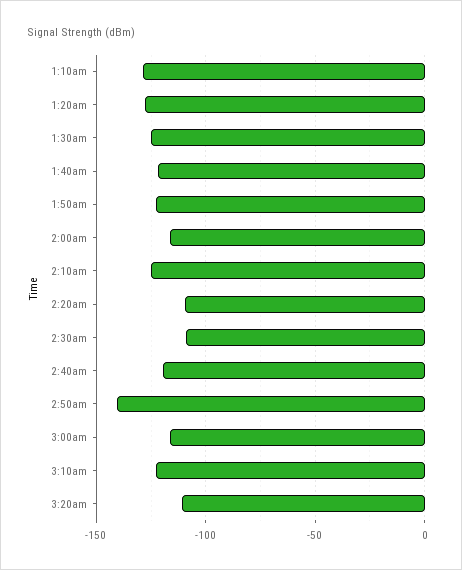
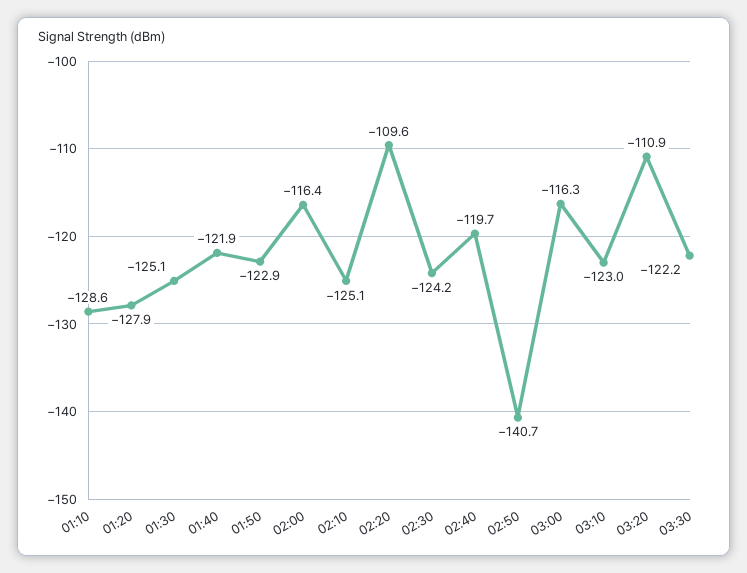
2:30am: -110 -> -124.2
03:30: none -> -122.2

